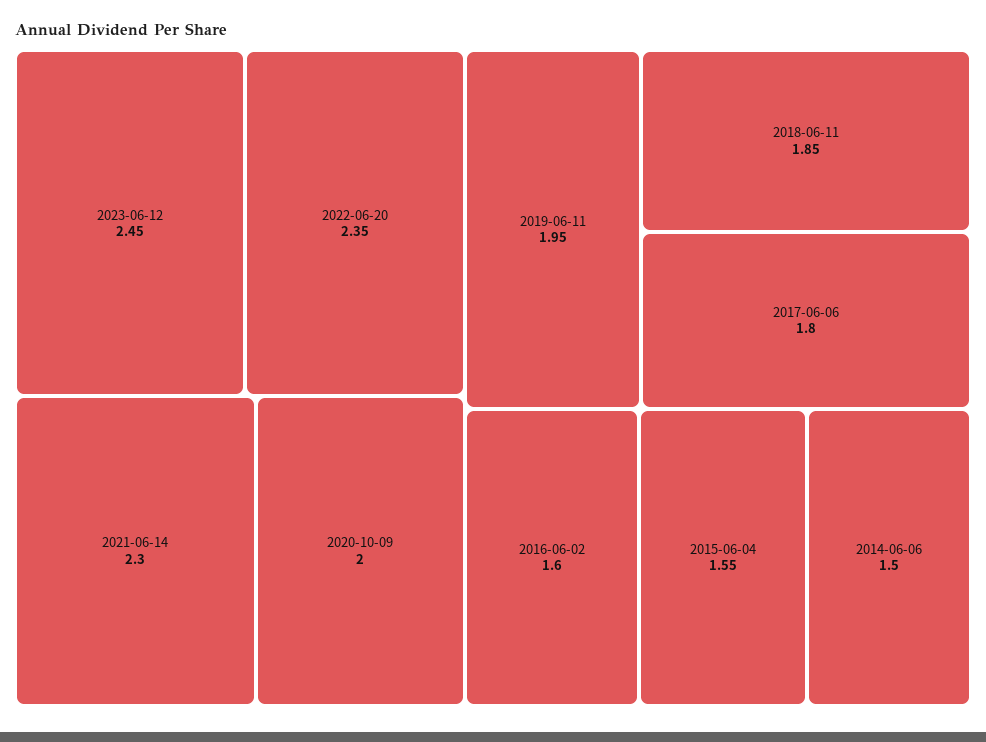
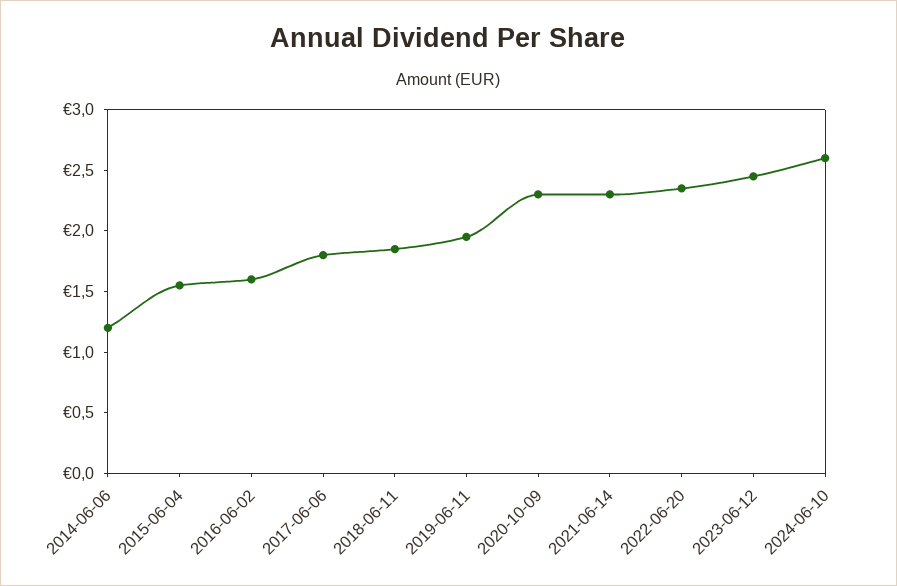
2020-10-09: 2 -> 2.3
2014-06-06: 1.5 -> 1.2
2024-06-10: none -> 2.6

